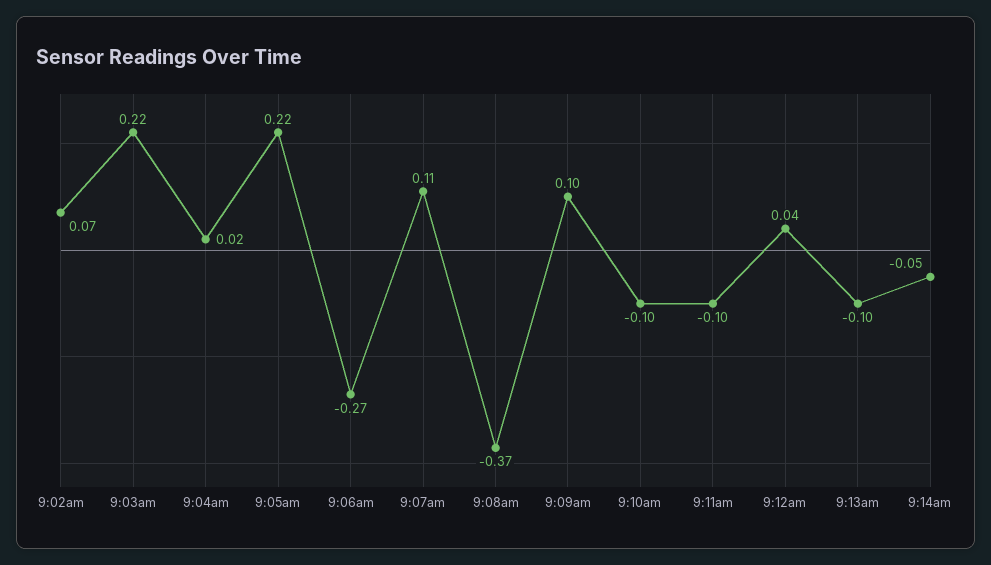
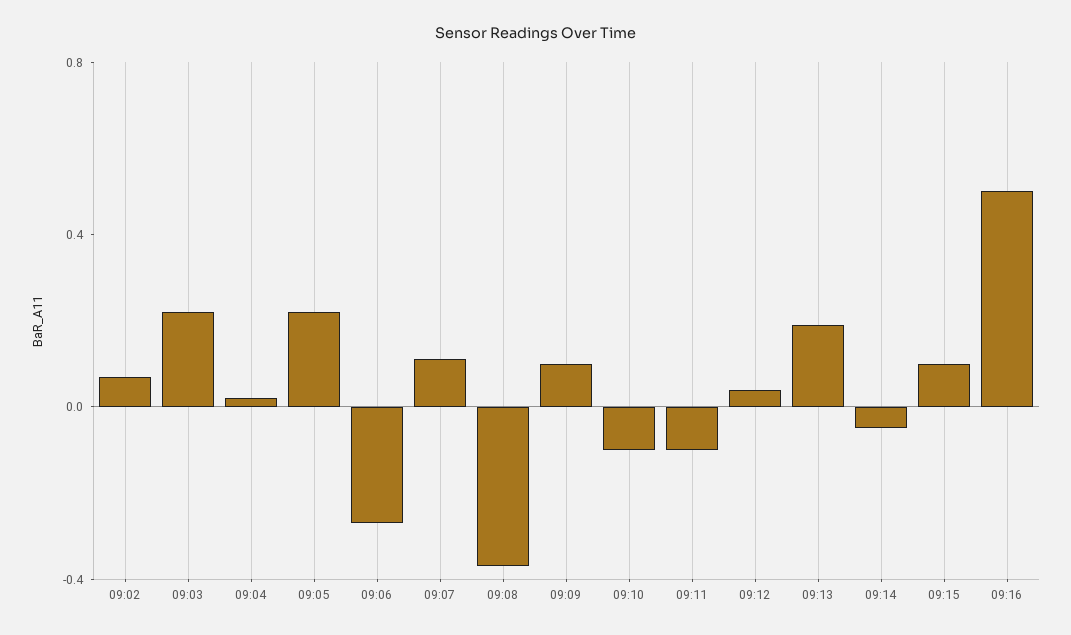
9:13am: -0.1 -> 0.2
09:15: none -> 0.1
09:16: none -> 0.5

